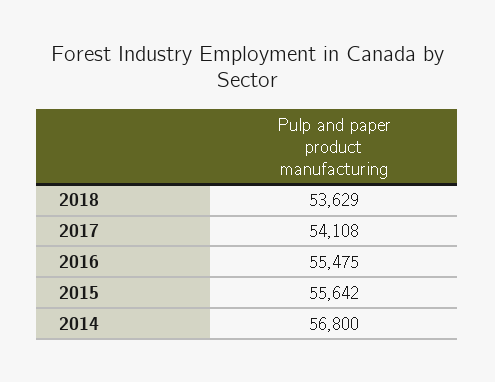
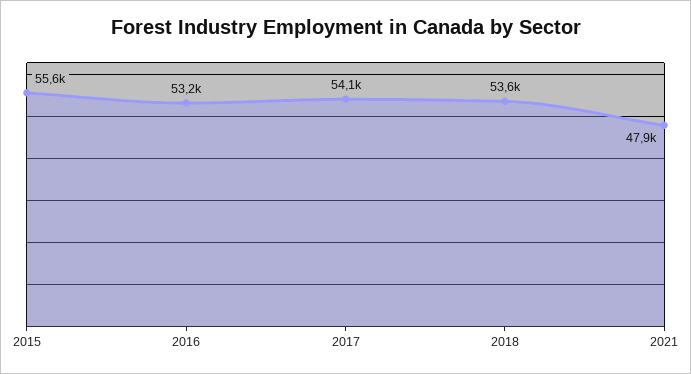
2016: 55475 -> 53200
2014: 56800 -> none
2021: none -> 47900

